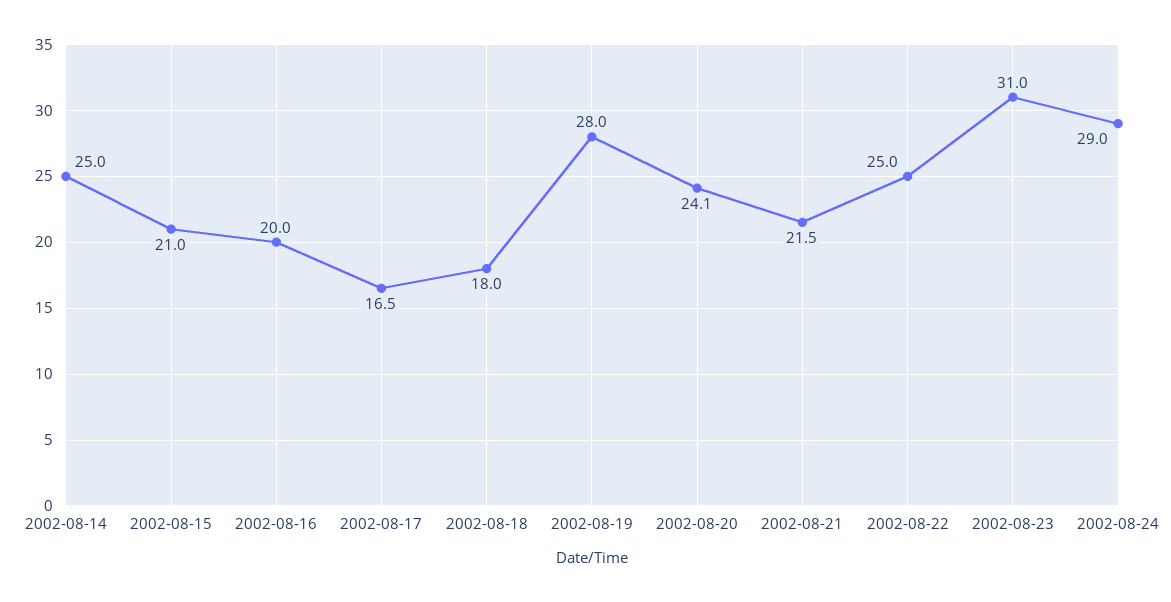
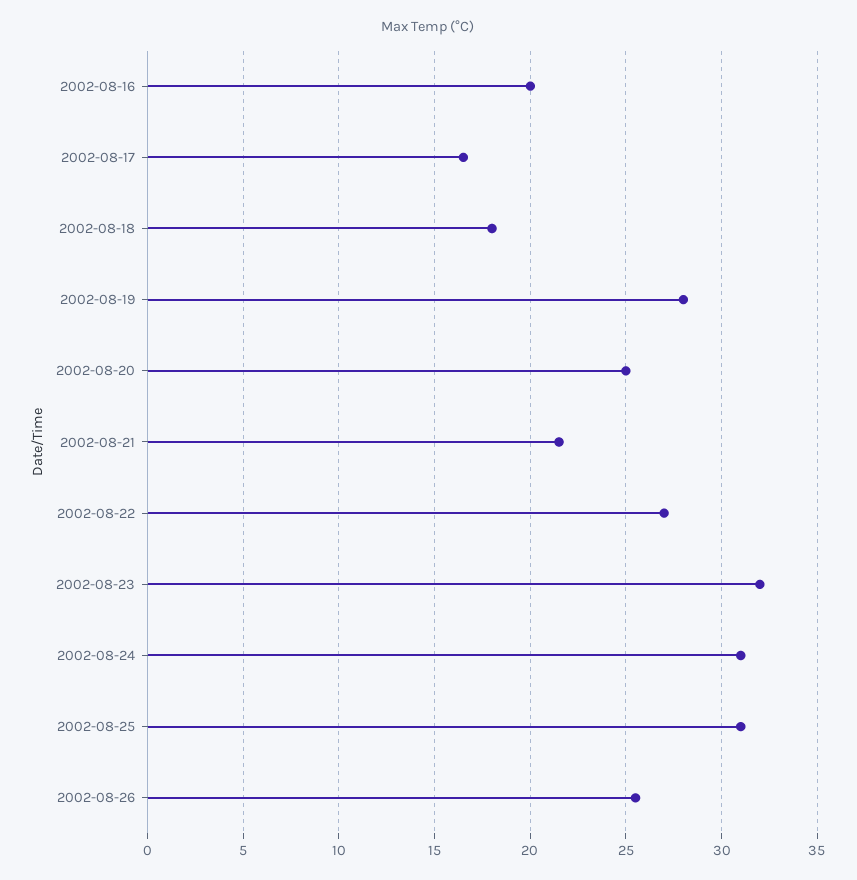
2002-08-14: 25 -> none
2002-08-15: 21 -> none
2002-08-20: 24.1 -> 25
2002-08-22: 25 -> 27
2002-08-23: 31 -> 32
2002-08-24: 29 -> 31
2002-08-25: none -> 31
2002-08-26: none -> 25.5

